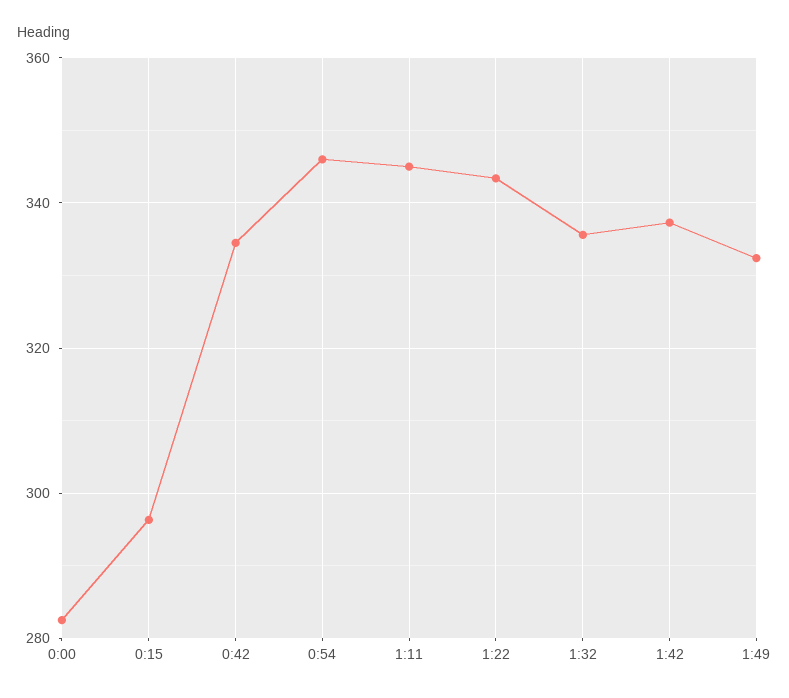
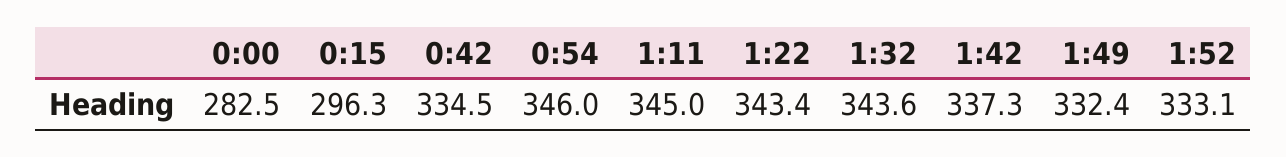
1:32: 336 -> 343.6
1:52: none -> 333.1

